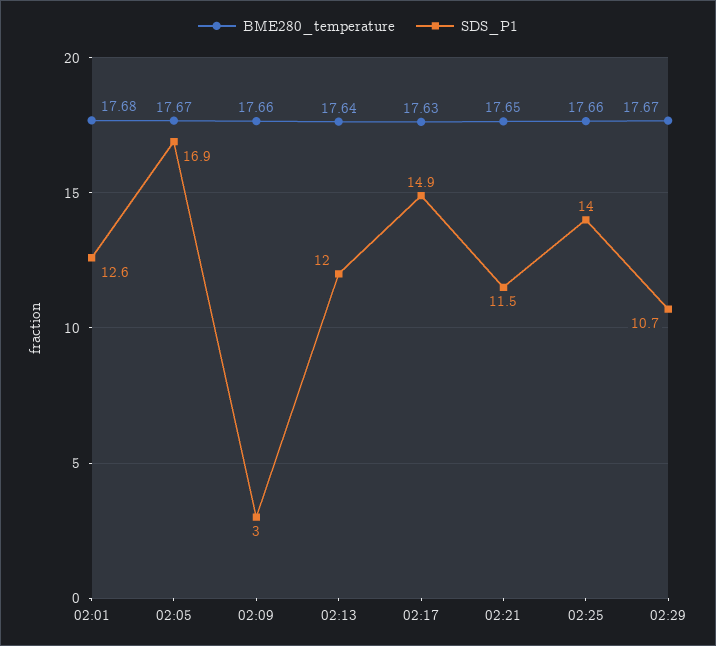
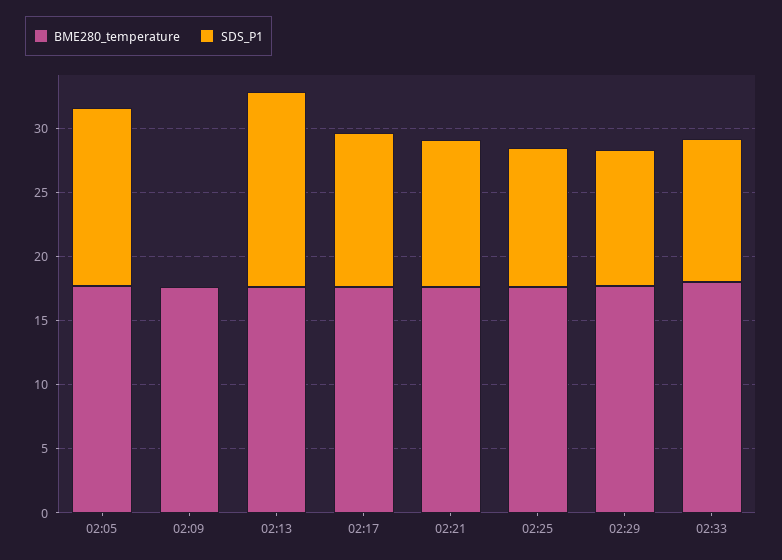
BME280_temperature, 02:01: 17.68 -> none
SDS_P1, 02:01: 12.6 -> none
SDS_P1, 02:05: 16.9 -> 14
SDS_P1, 02:09: 3 -> 0
SDS_P1, 02:13: 12 -> 15
SDS_P1, 02:17: 14.9 -> 12
SDS_P1, 02:25: 14 -> 11
BME280_temperature, 02:33: none -> 18
SDS_P1, 02:33: none -> 11

